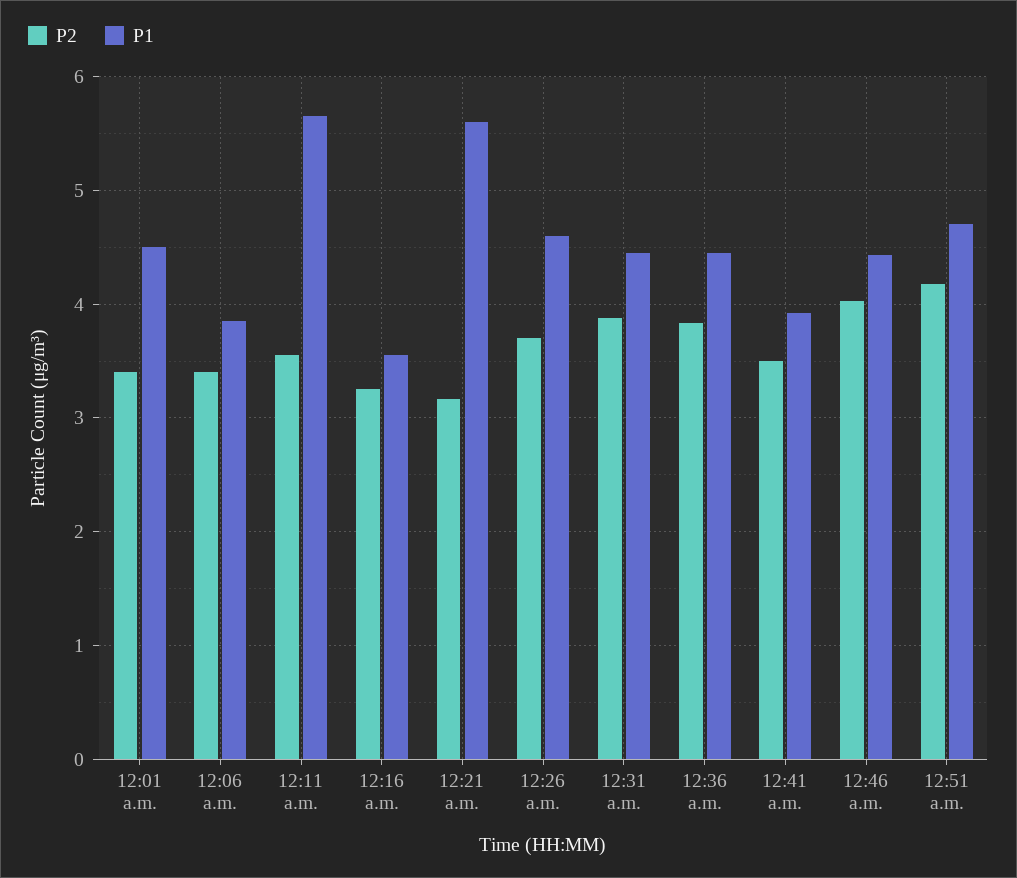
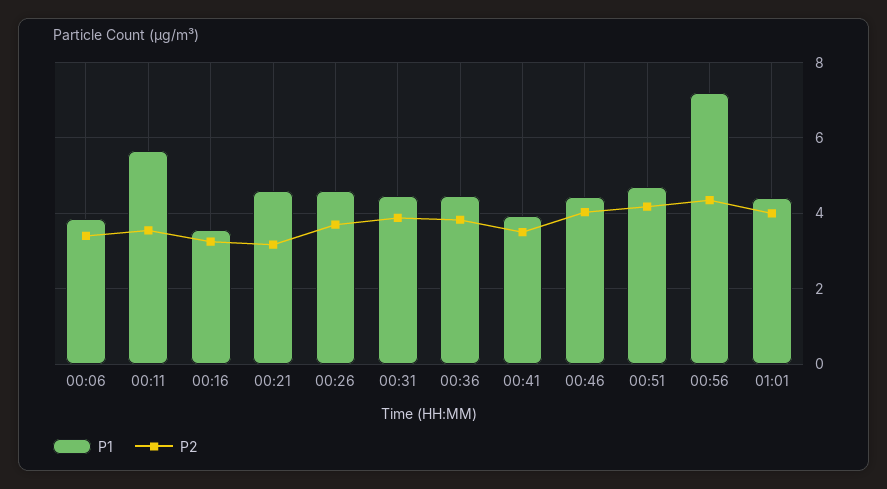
P2, 12:01 a.m.: 3.4 -> none
P1, 12:01 a.m.: 4.5 -> none
P1, 12:21 a.m.: 5.6 -> 4.6
P1, 00:56: none -> 7.2
P2, 00:56: none -> 4.4
P1, 01:01: none -> 4.4
P2, 01:01: none -> 4

